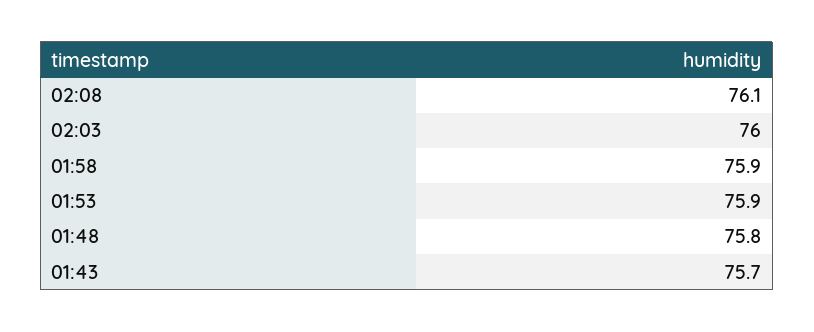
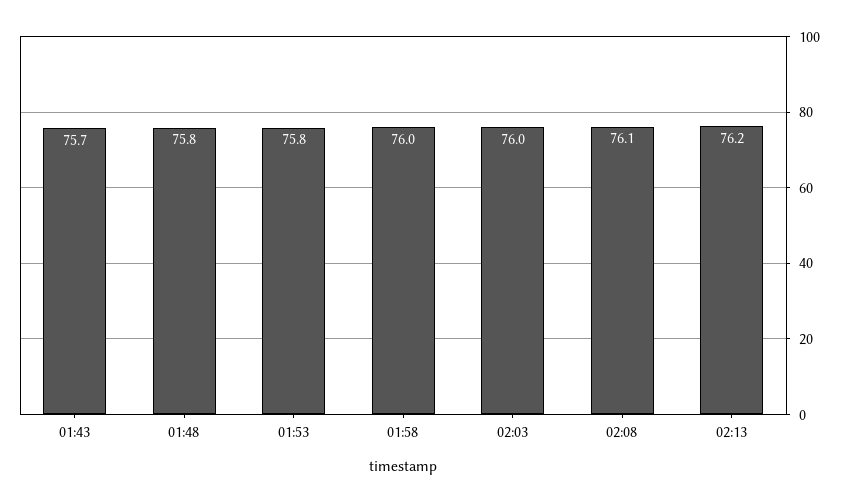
01:58: 75.9 -> 76
01:53: 75.9 -> 75.8
02:13: none -> 76.2

